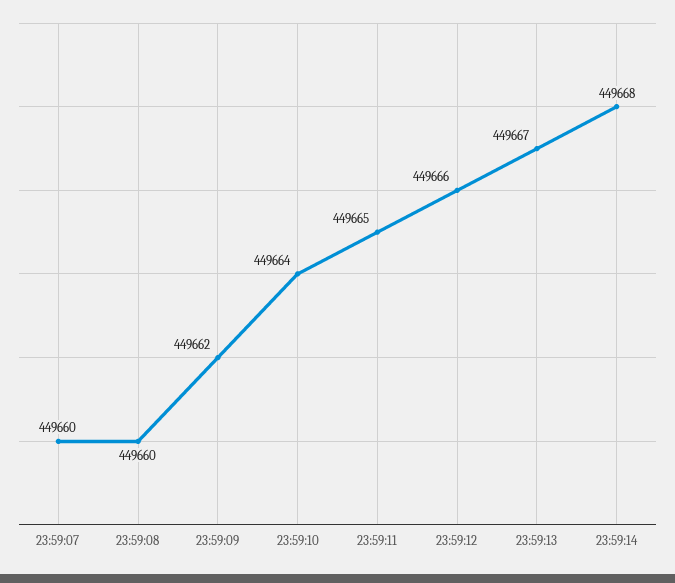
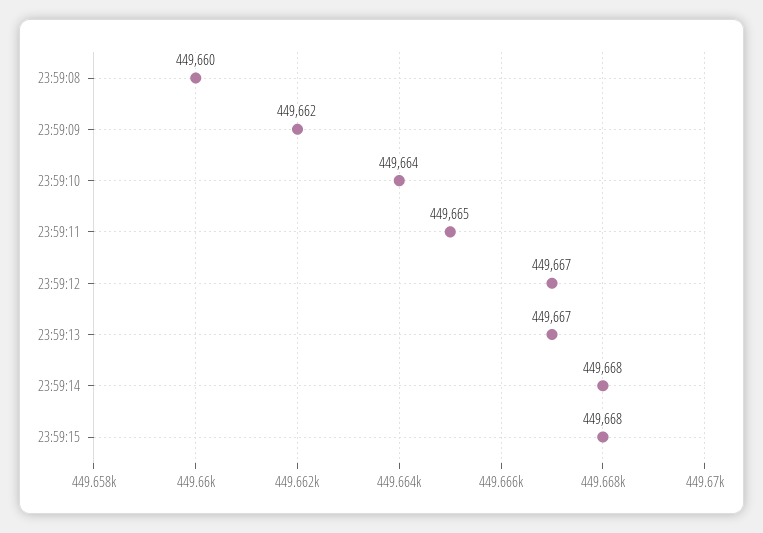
23:59:07: 449660 -> none
23:59:12: 449666 -> 449667
23:59:15: none -> 449668

